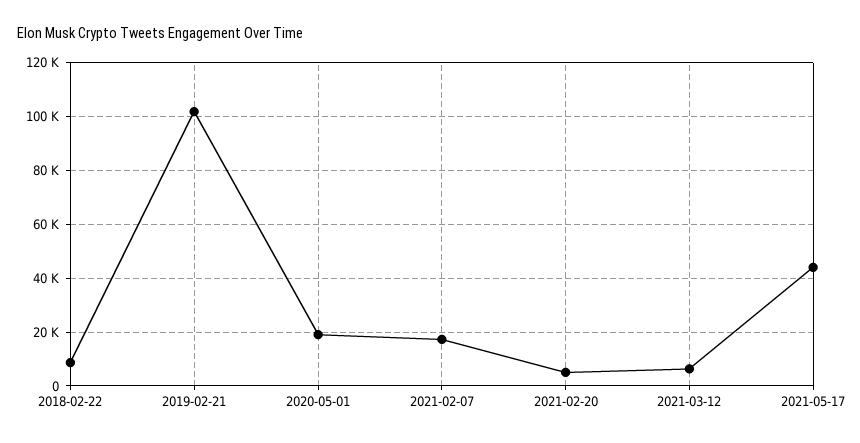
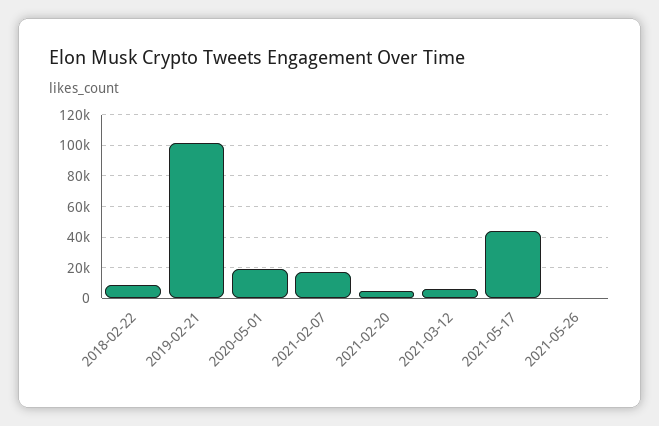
2021-05-26: none -> 0

